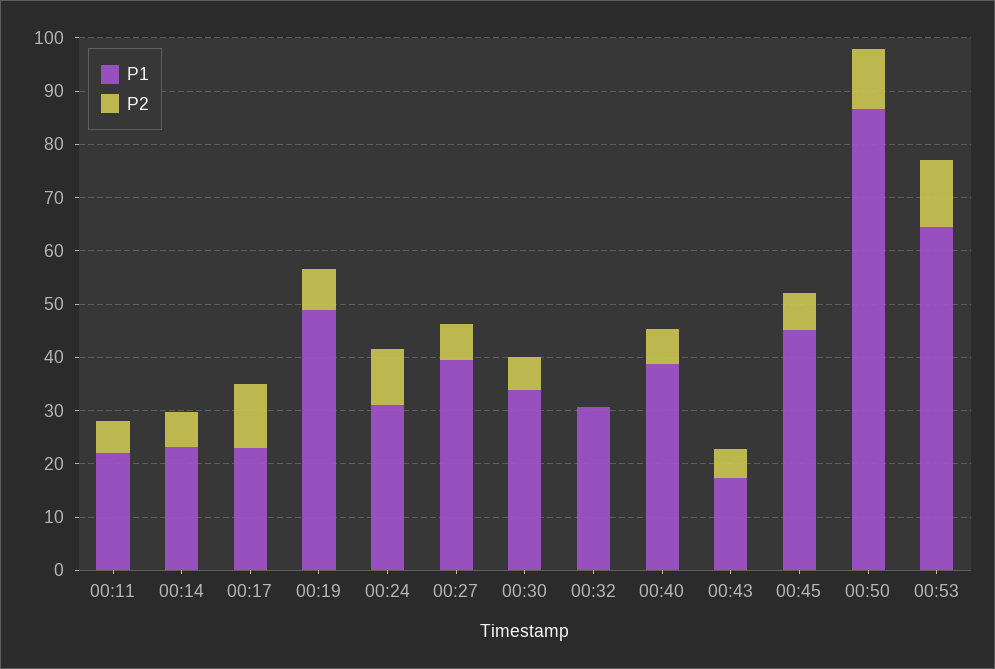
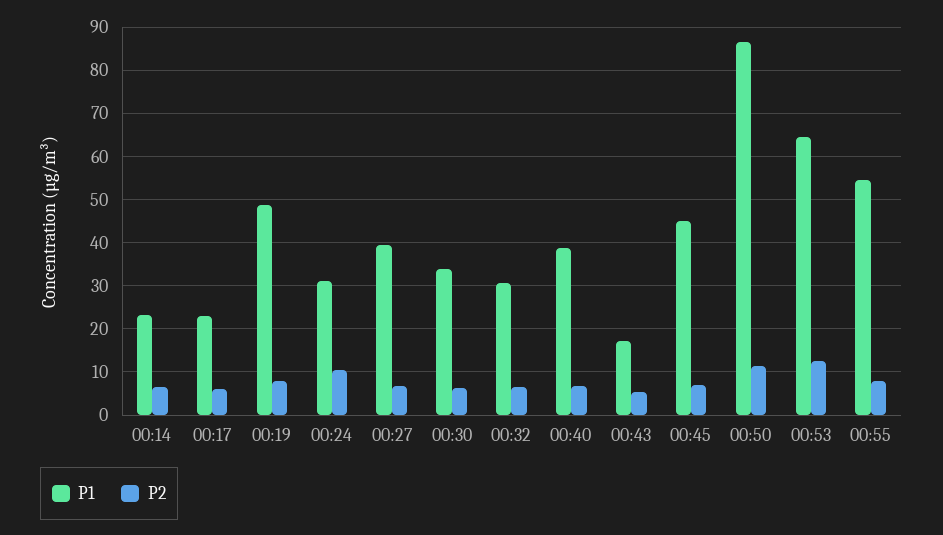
P1, 00:11: 22 -> none
P2, 00:11: 6 -> none
P2, 00:17: 12 -> 6
P2, 00:32: 0 -> 6
P1, 00:55: none -> 54
P2, 00:55: none -> 8

